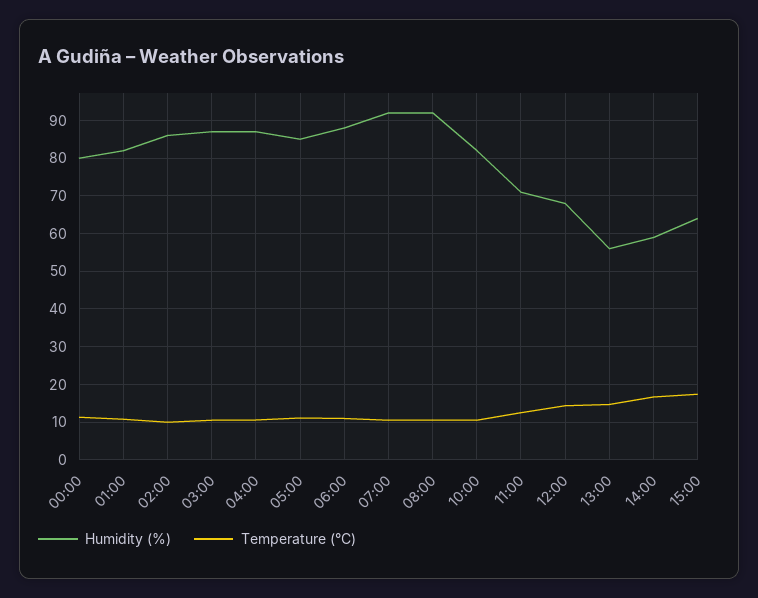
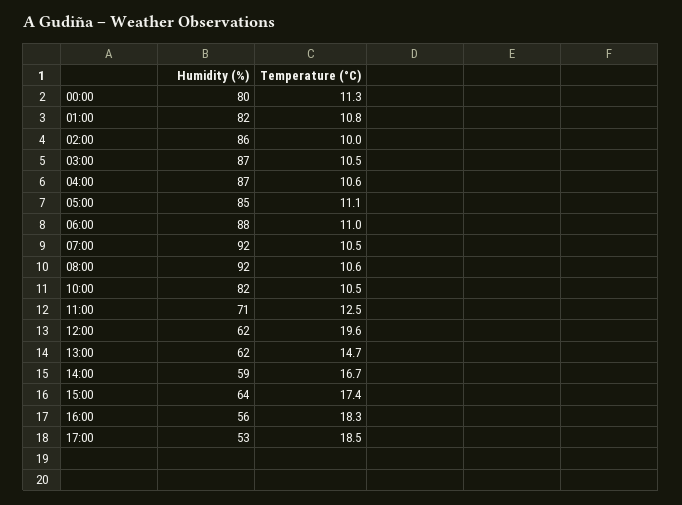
Humidity (%), 12:00: 68 -> 62
Temperature (°C), 12:00: 14 -> 19.6
Humidity (%), 13:00: 56 -> 62
Humidity (%), 16:00: none -> 56
Temperature (°C), 16:00: none -> 18.3
Humidity (%), 17:00: none -> 53
Temperature (°C), 17:00: none -> 18.5

